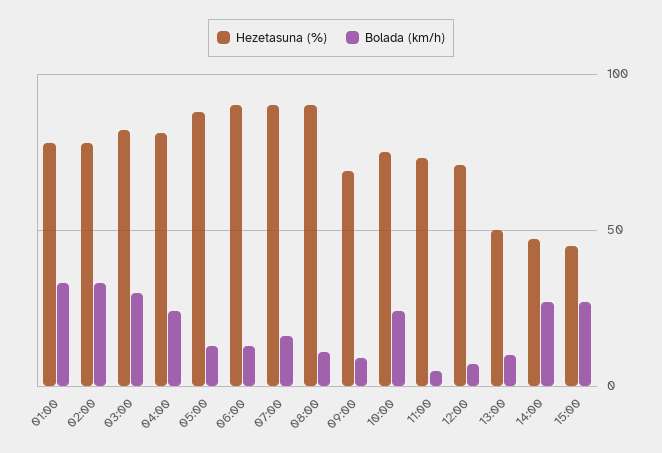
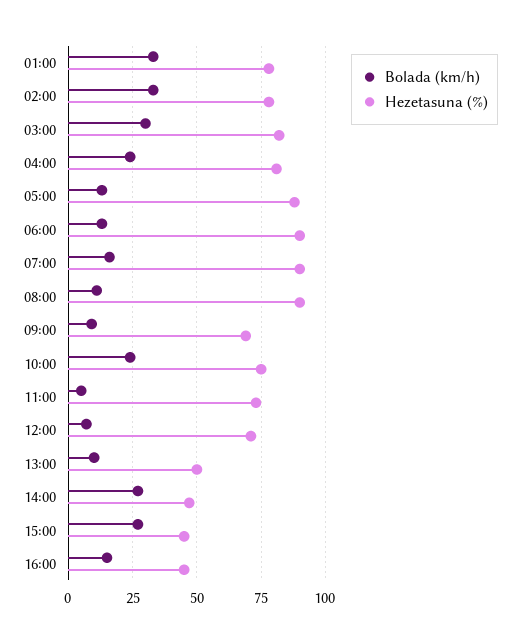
Bolada (km/h), 16:00: none -> 15
Hezetasuna (%), 16:00: none -> 45

